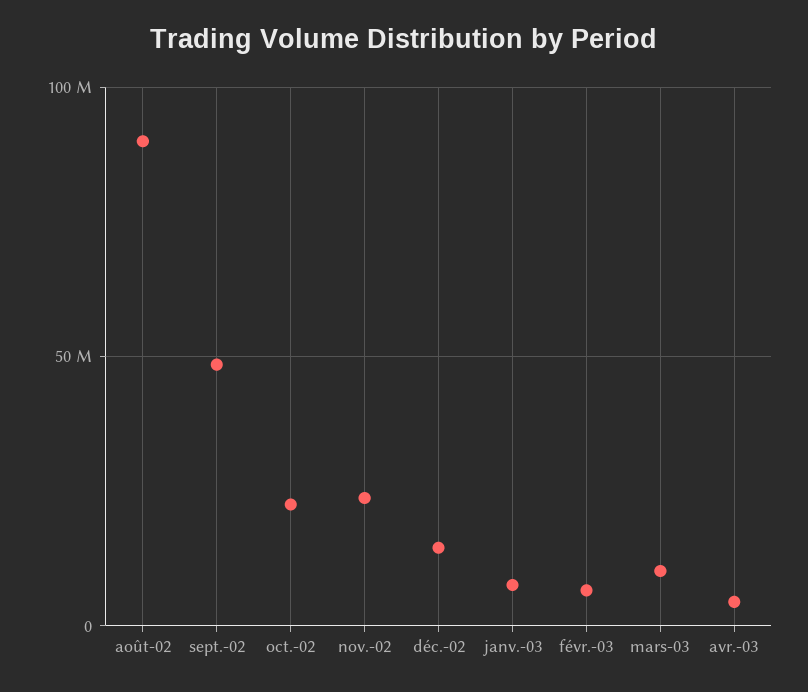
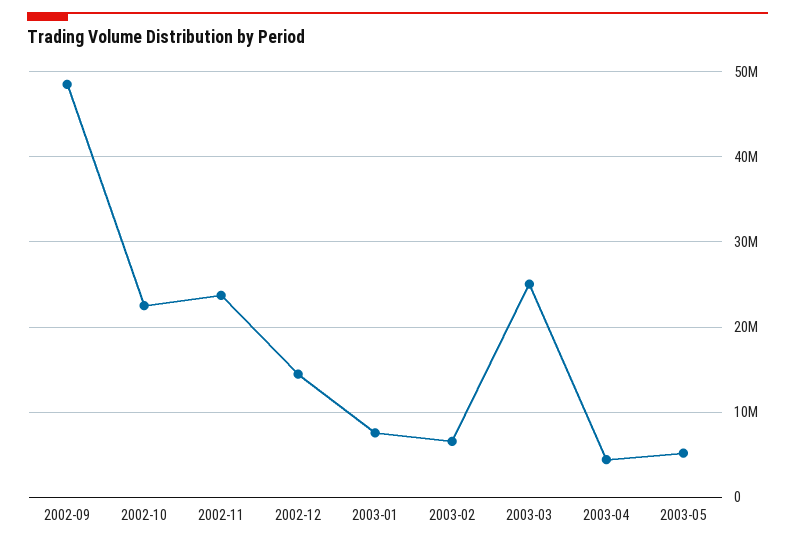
août-02: 90000000 -> none
mars-03: 10000000 -> 25000000
2003-05: none -> 5000000

